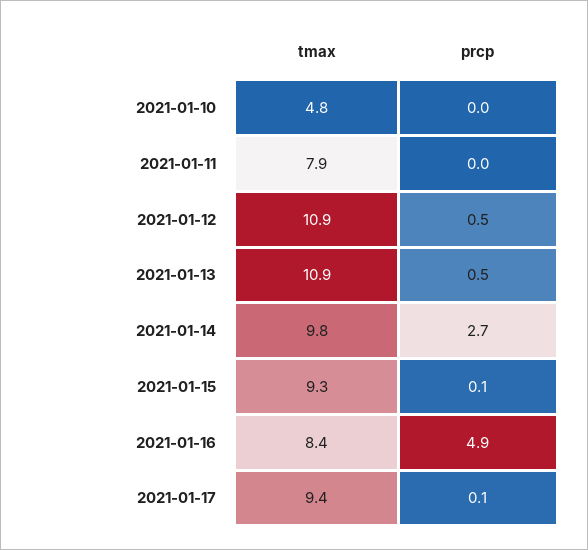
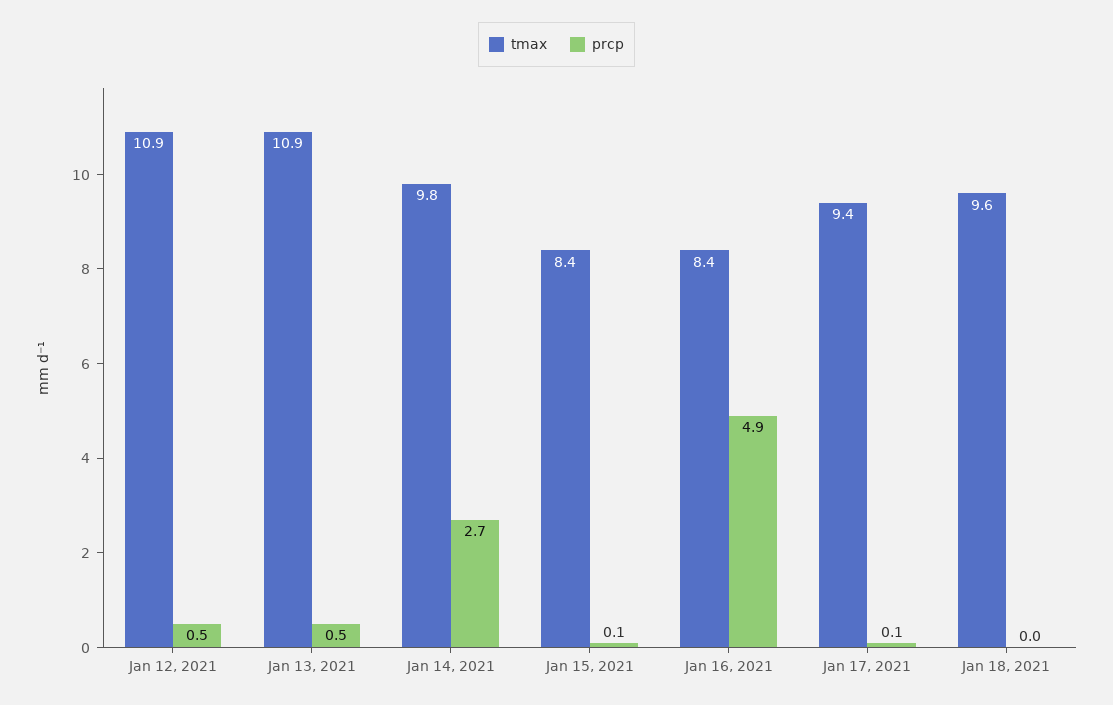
tmax, 2021-01-10: 4.8 -> none
prcp, 2021-01-10: 0 -> none
tmax, 2021-01-11: 7.9 -> none
prcp, 2021-01-11: 0 -> none
tmax, 2021-01-15: 9.3 -> 8.4
tmax, Jan 18, 2021: none -> 9.6
prcp, Jan 18, 2021: none -> 0

